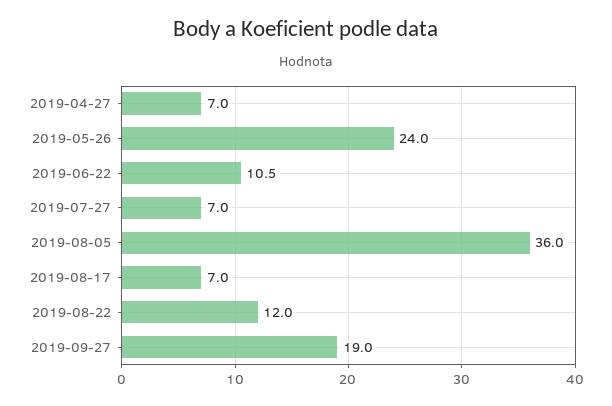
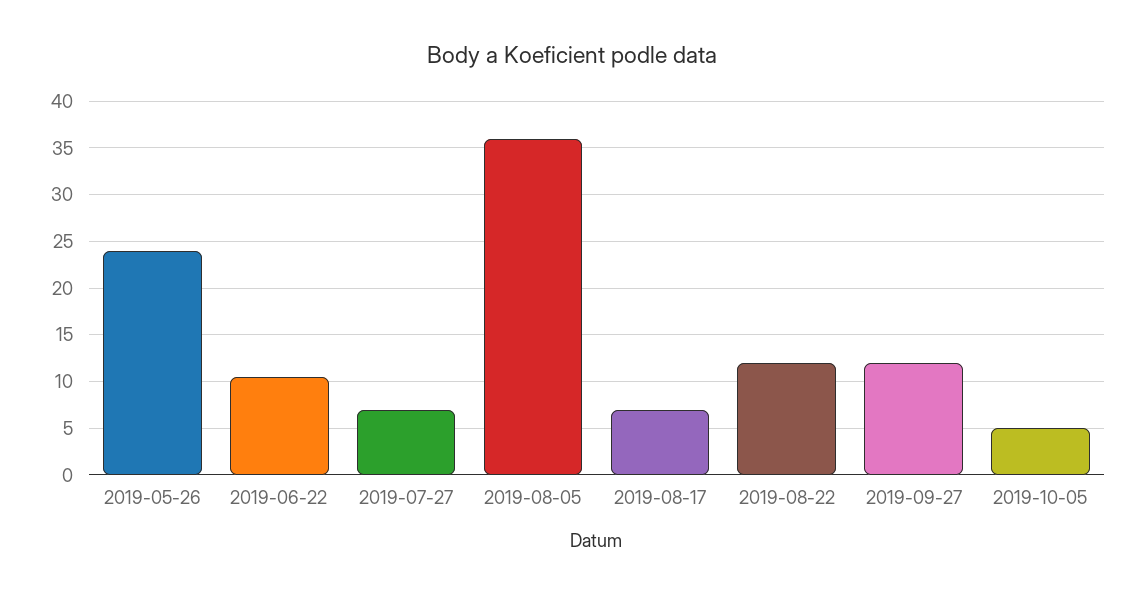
2019-04-27: 7 -> none
2019-09-27: 19 -> 12
2019-10-05: none -> 5

